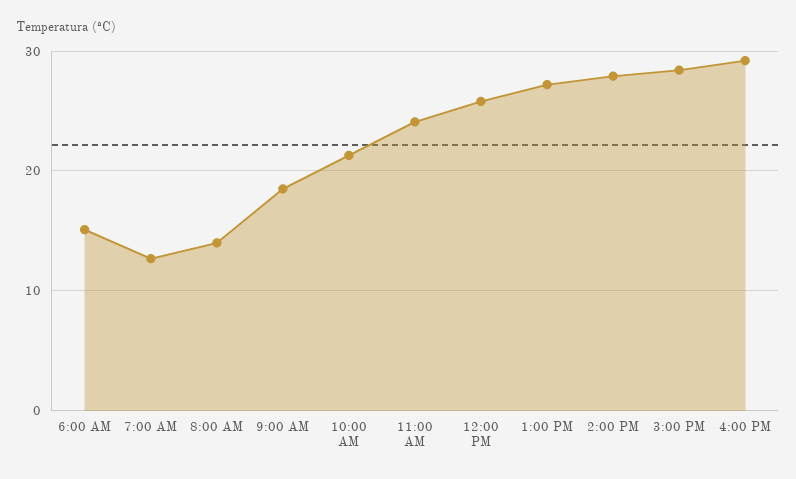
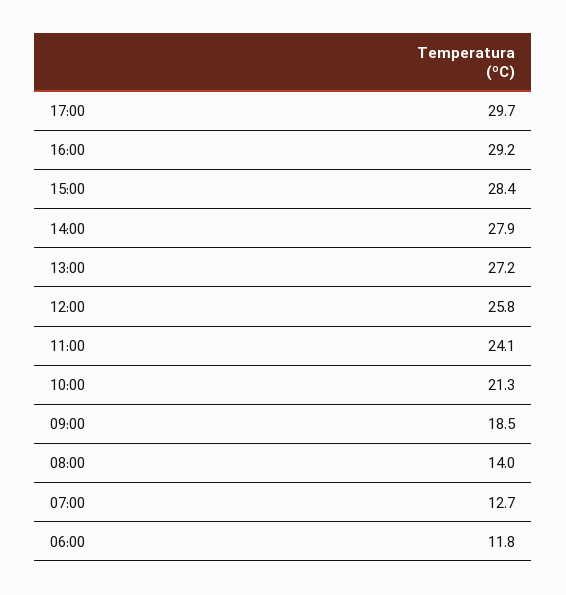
6:00 AM: 15 -> 11.8
17:00: none -> 29.7

